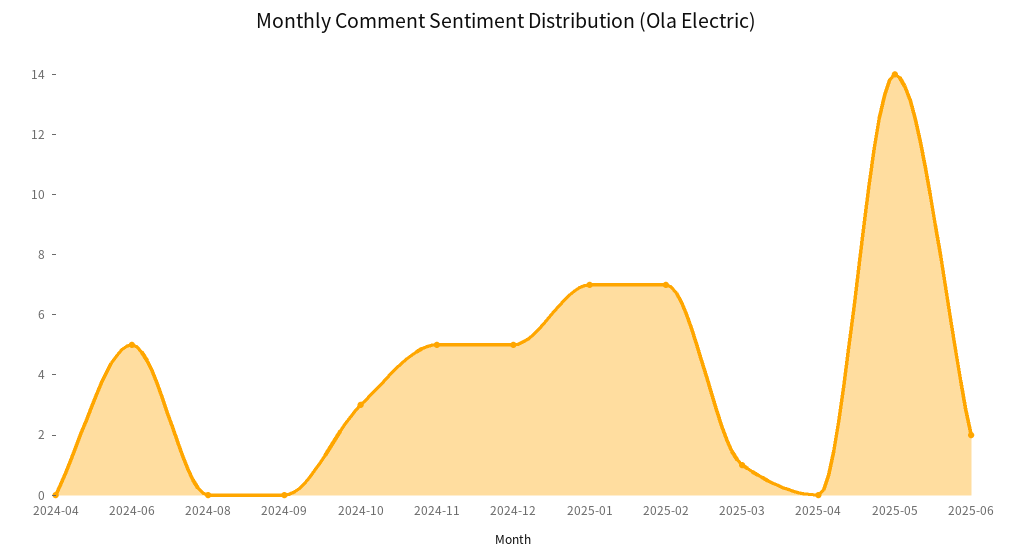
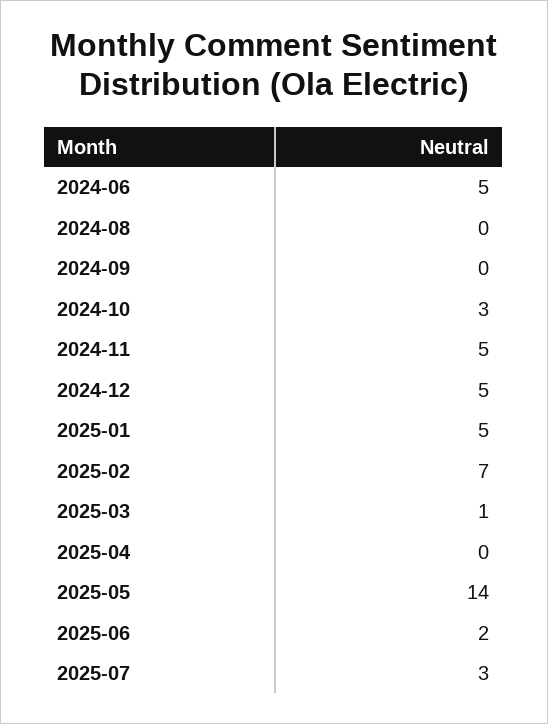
2024-04: 0 -> none
2025-01: 7 -> 5
2025-07: none -> 3

